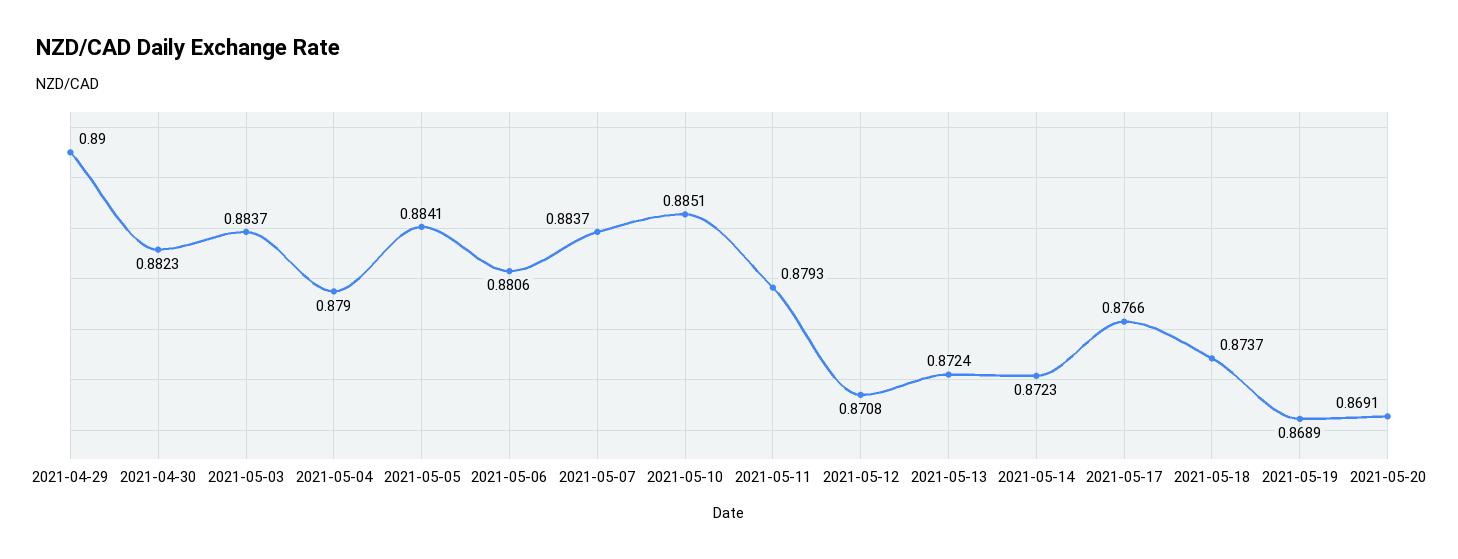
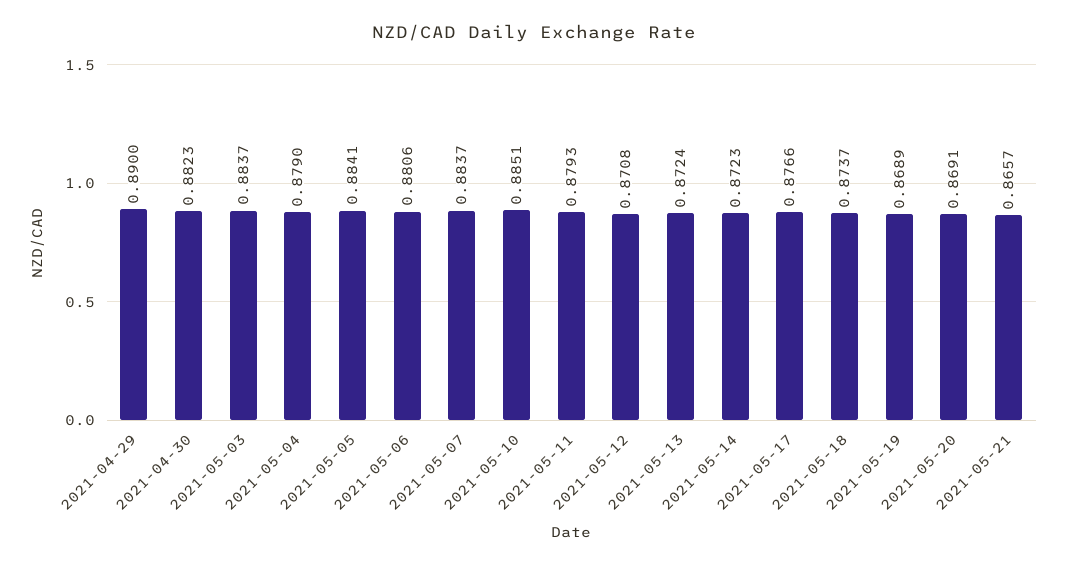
2021-05-21: none -> 0.8657

